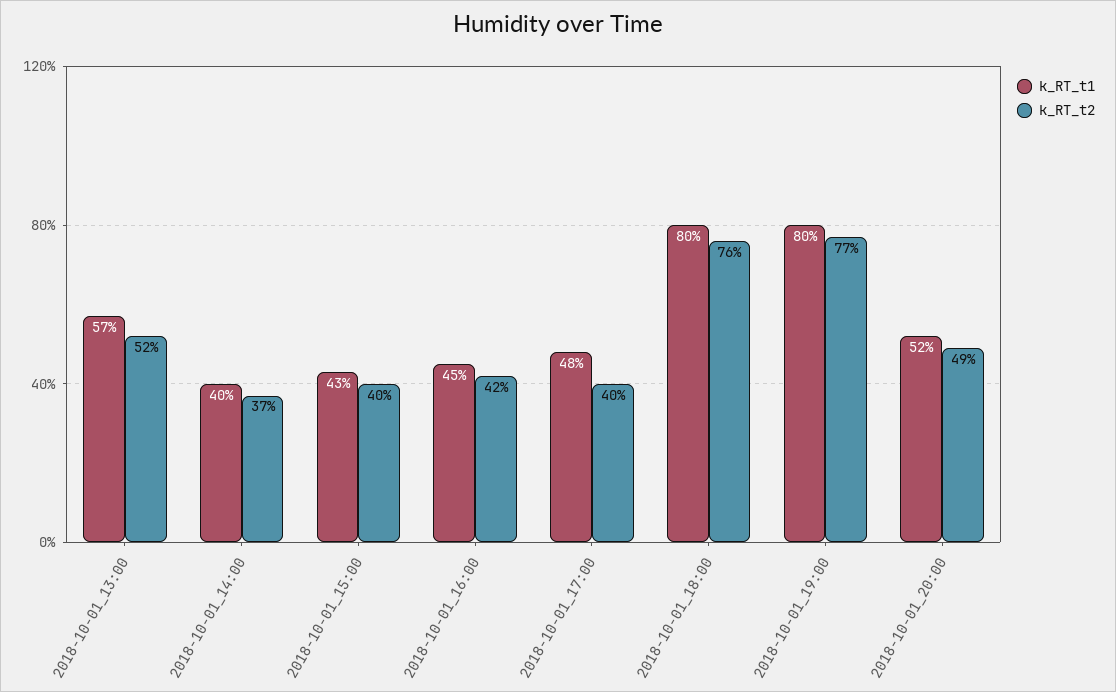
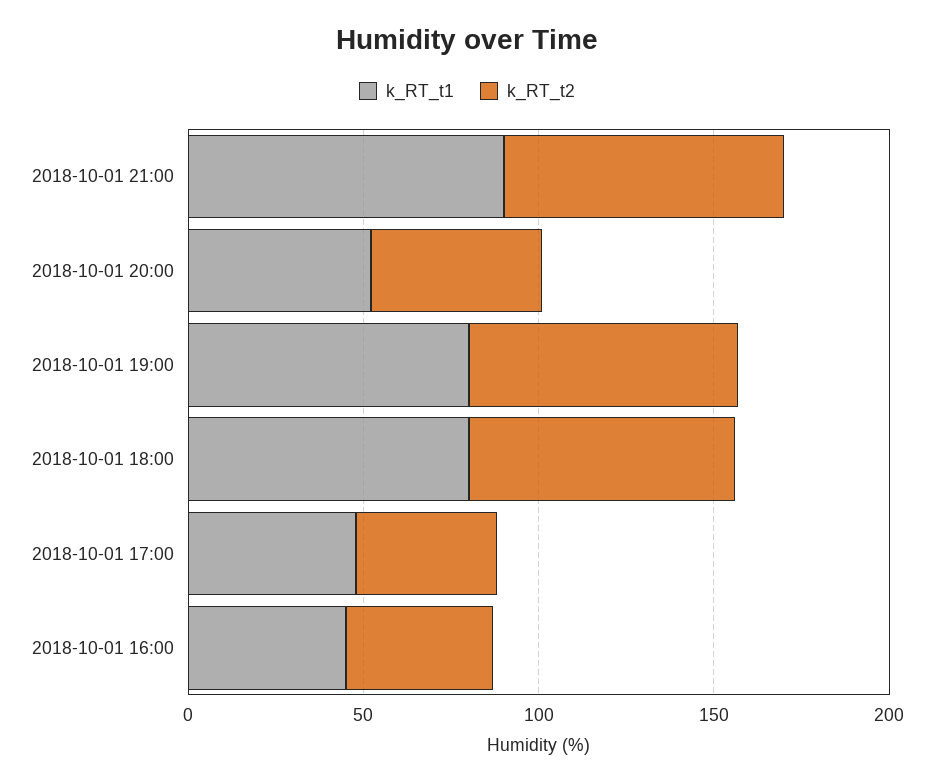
k_RT_t1, 2018-10-01_13:00: 57 -> none
k_RT_t2, 2018-10-01_13:00: 52 -> none
k_RT_t1, 2018-10-01_14:00: 40 -> none
k_RT_t2, 2018-10-01_14:00: 37 -> none
k_RT_t1, 2018-10-01_15:00: 43 -> none
k_RT_t2, 2018-10-01_15:00: 40 -> none
k_RT_t1, 2018-10-01 21:00: none -> 90
k_RT_t2, 2018-10-01 21:00: none -> 80

